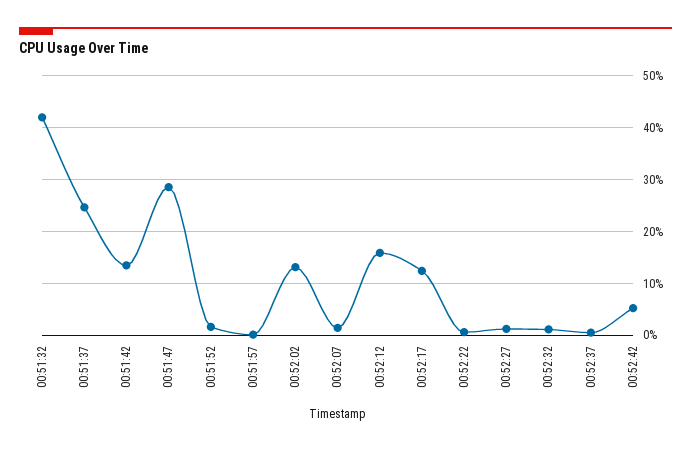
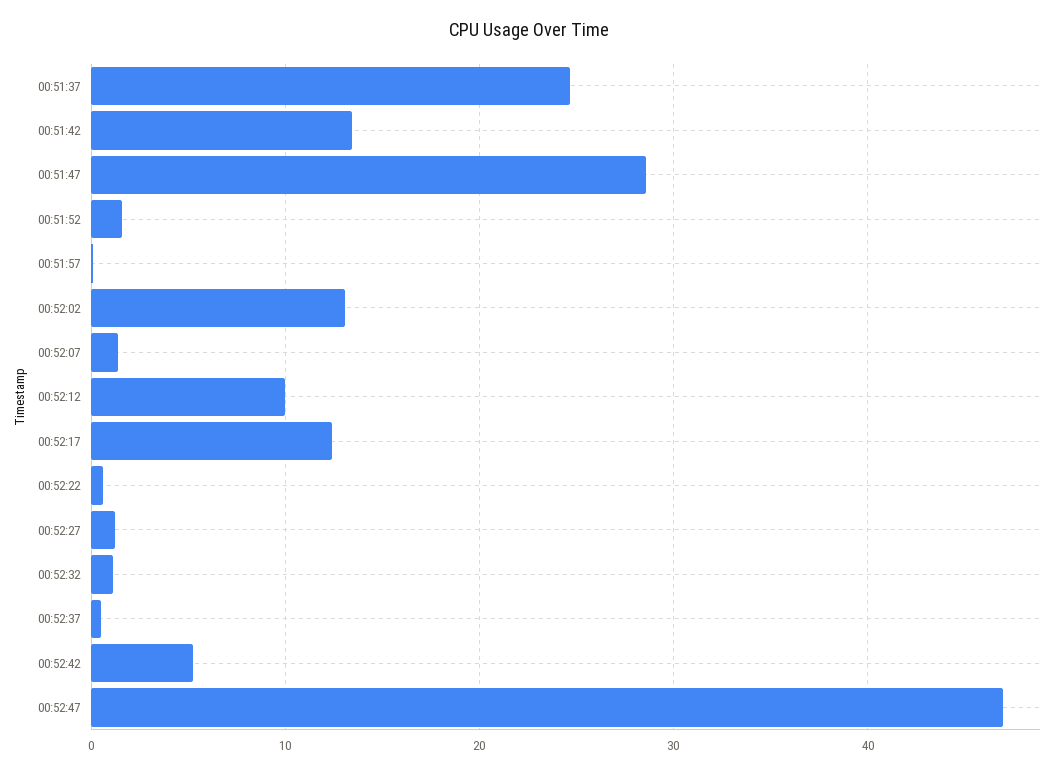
00:51:32: 42 -> none
00:52:12: 16 -> 10
00:52:47: none -> 47

